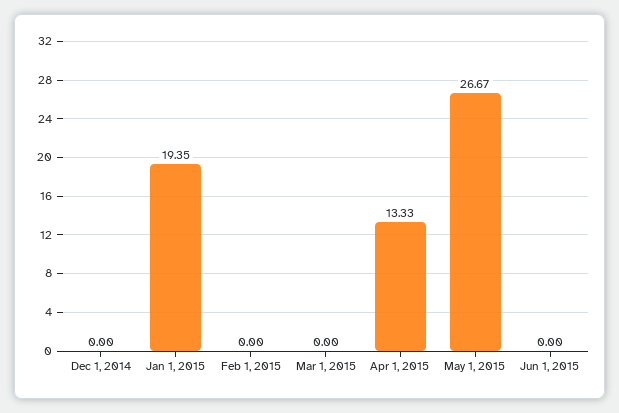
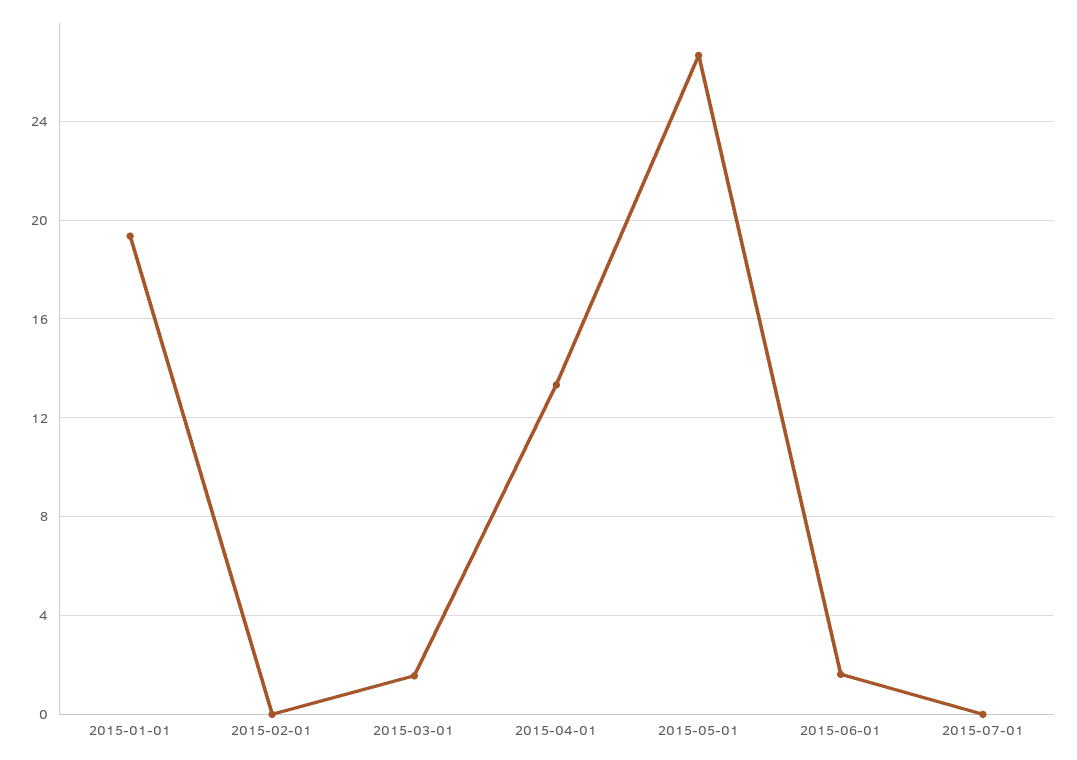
Dec 1, 2014: 0 -> none
Mar 1, 2015: 0 -> 1.5
Jun 1, 2015: 0 -> 1.5
2015-07-01: none -> 0

